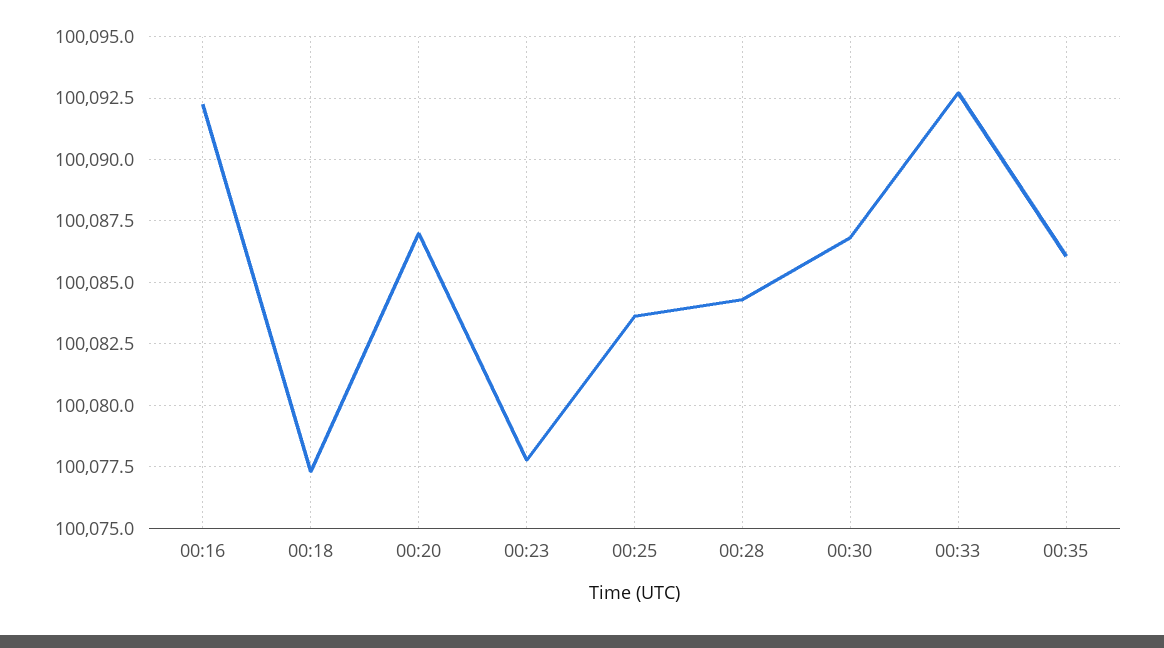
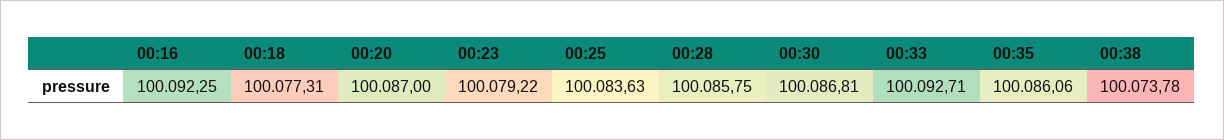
00:23: 100077.75 -> 100079.22
00:28: 100084.25 -> 100085.75
00:38: none -> 100073.78

